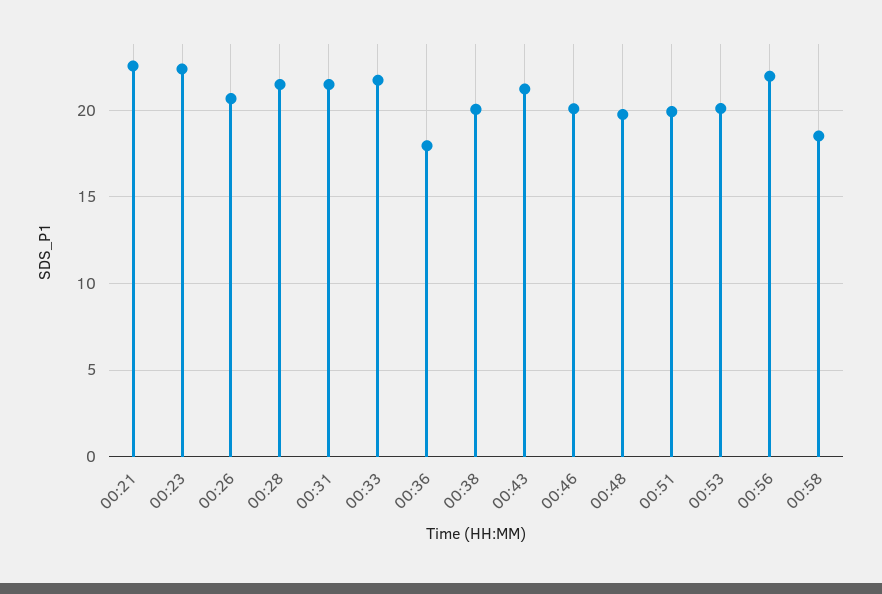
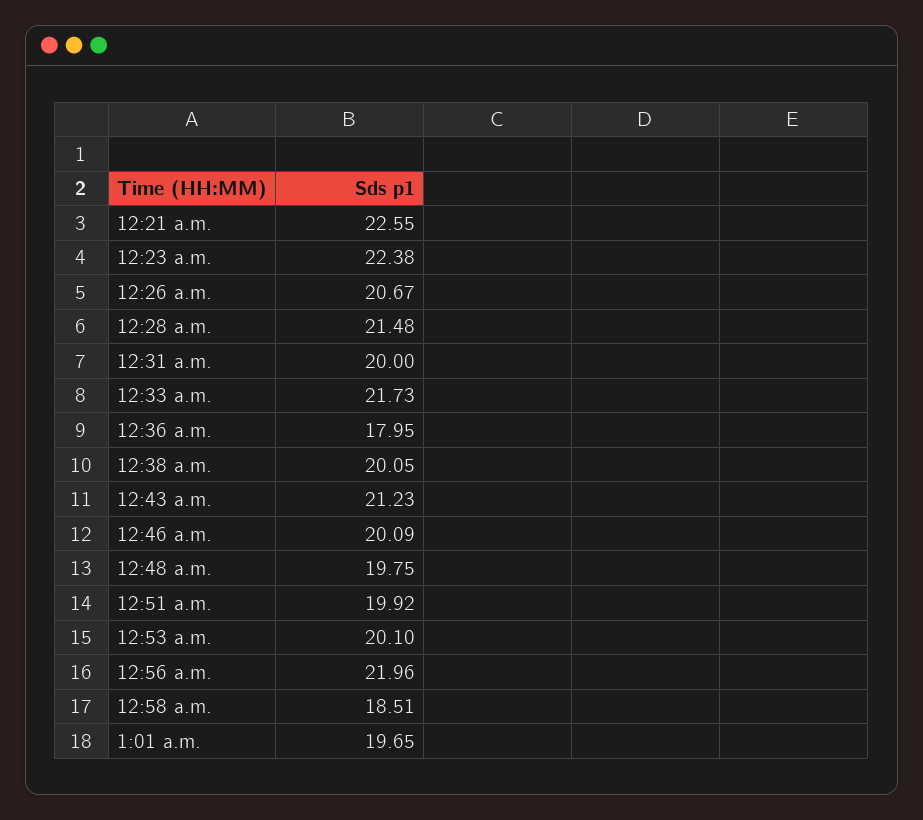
00:31: 21.5 -> 20
1:01 a.m.: none -> 19.65

